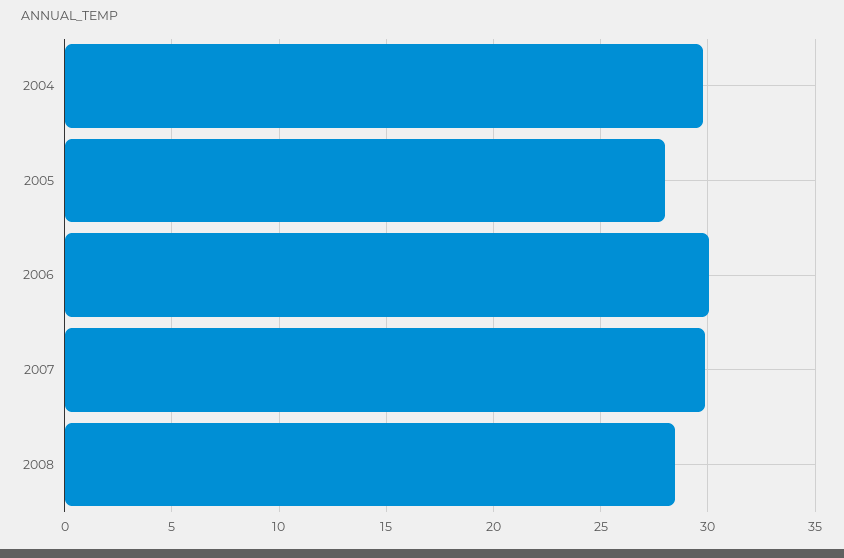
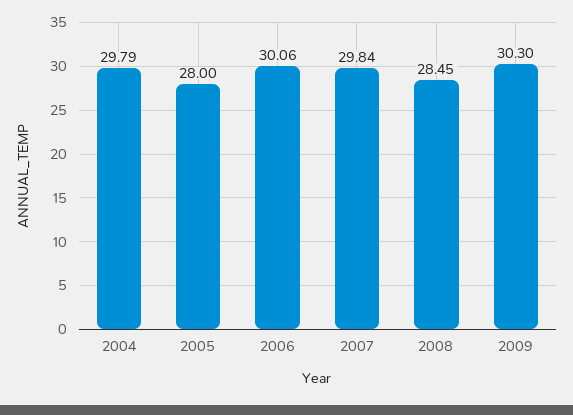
2009: none -> 30.3

